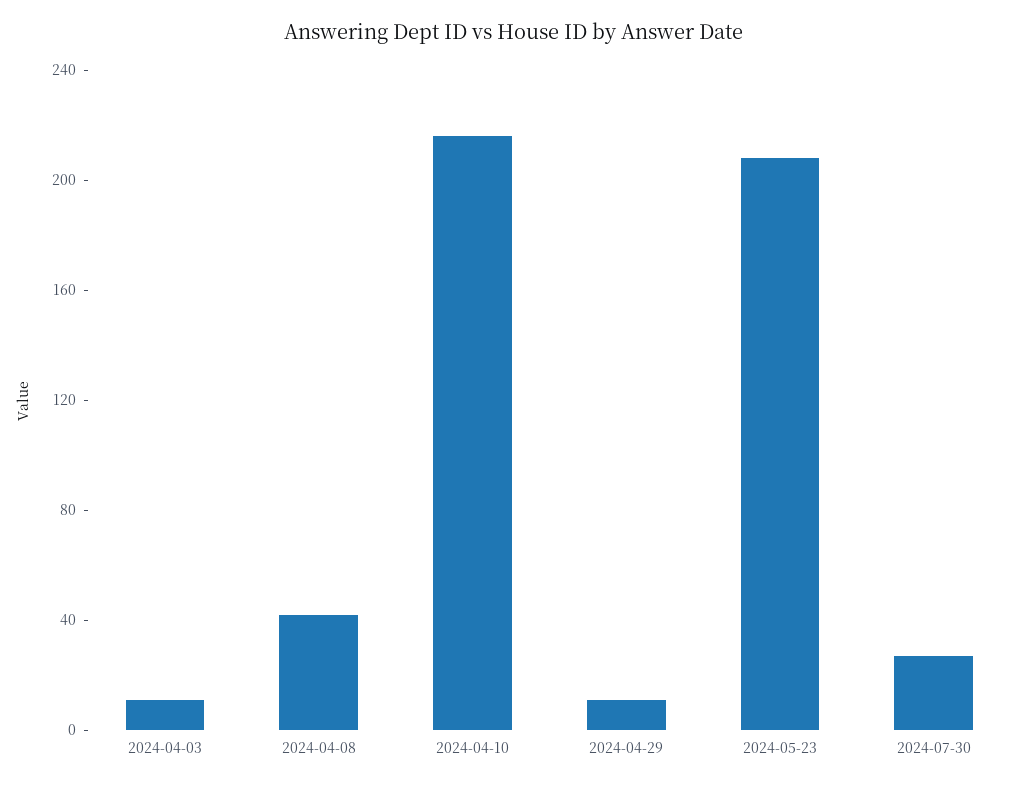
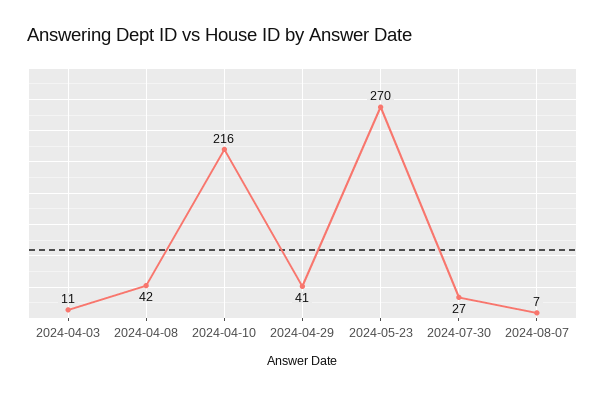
2024-04-29: 10 -> 41
2024-05-23: 210 -> 270
2024-08-07: none -> 7

